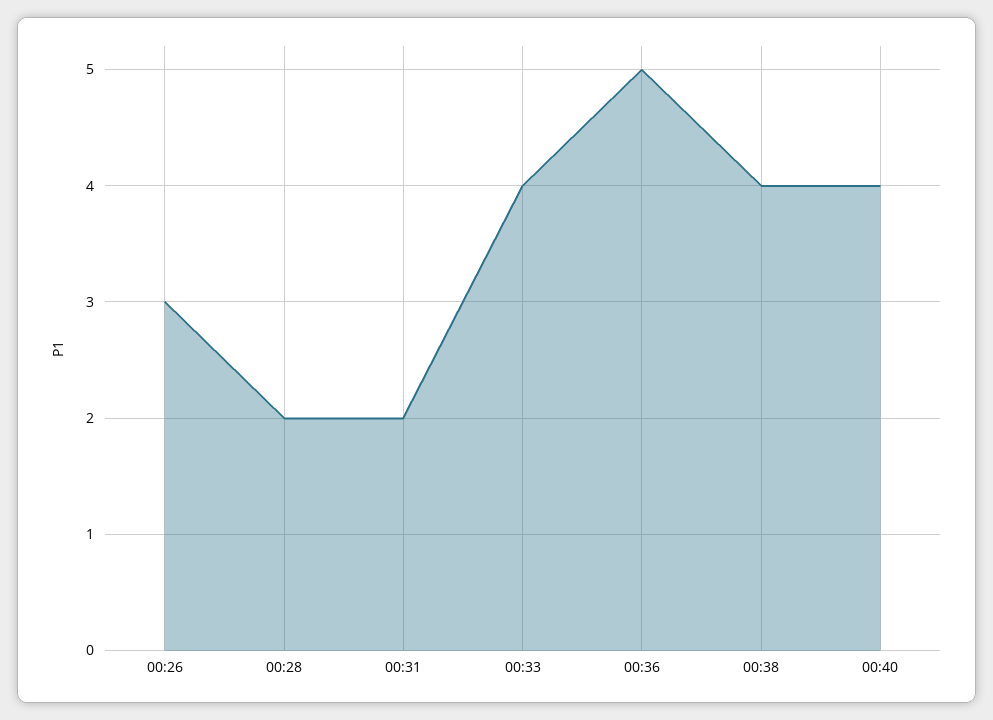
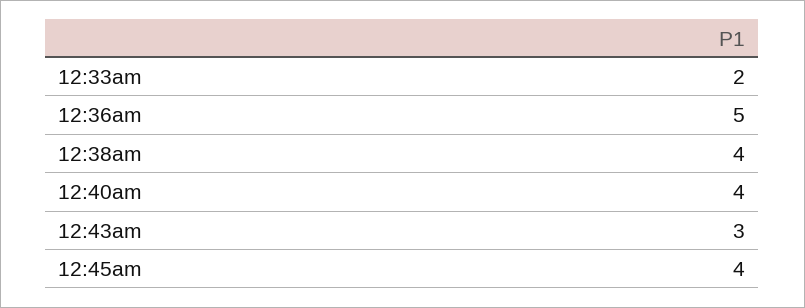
00:26: 3 -> none
00:28: 2 -> none
00:31: 2 -> none
00:33: 4 -> 2
12:43am: none -> 3
12:45am: none -> 4

